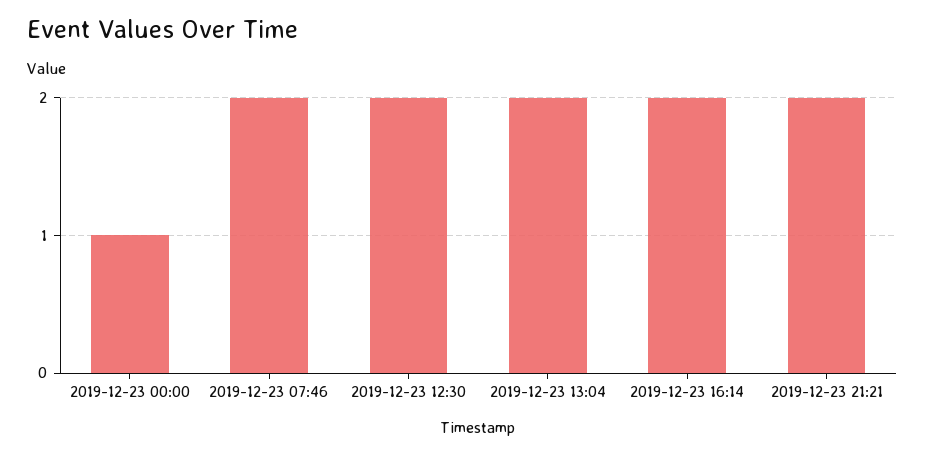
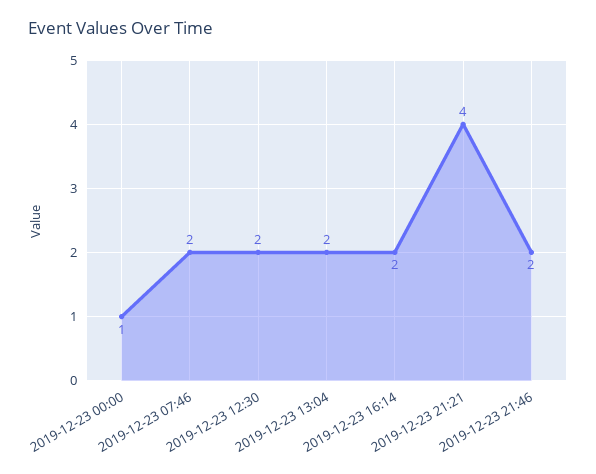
2019-12-23 21:21: 2 -> 4
2019-12-23 21:46: none -> 2

